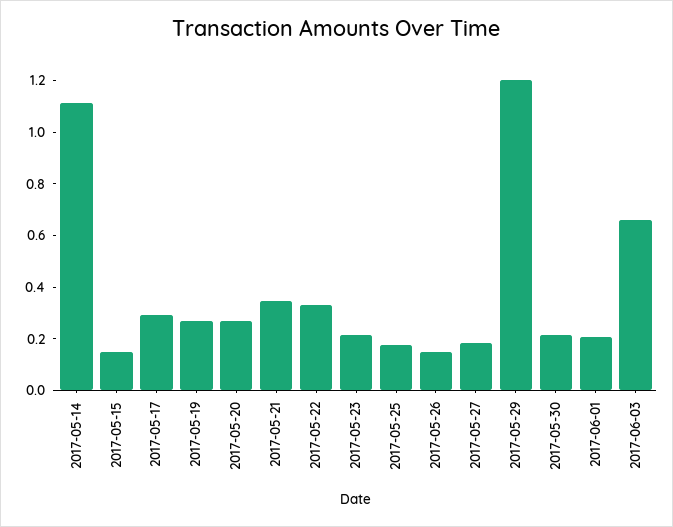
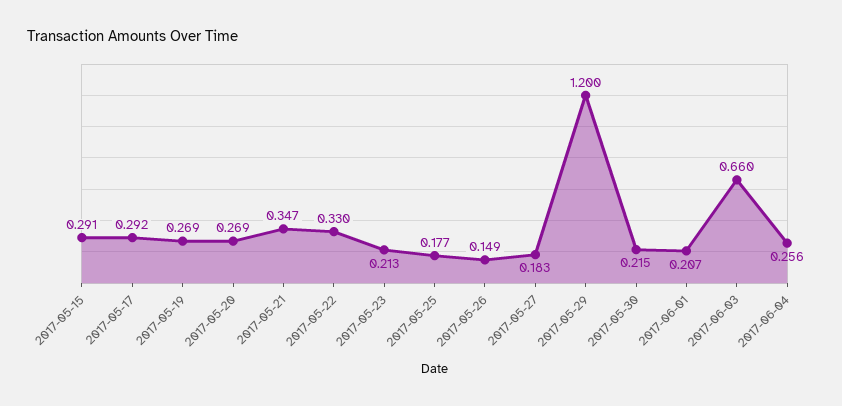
2017-05-14: 1.1 -> none
2017-05-15: 0.15 -> 0.291
2017-06-04: none -> 0.256

